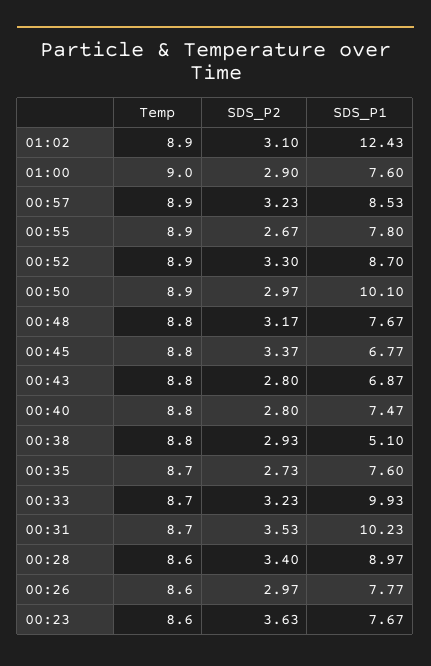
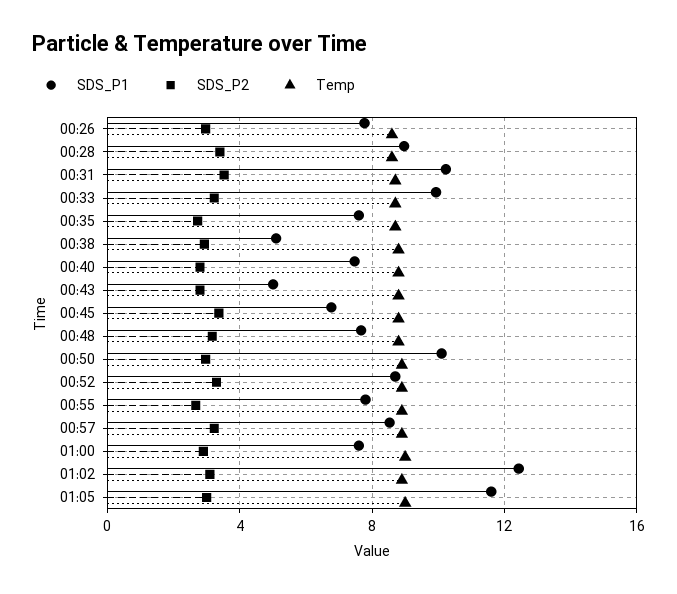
SDS_P1, 00:43: 6.87 -> 5
Temp, 00:23: 8.6 -> none
SDS_P2, 00:23: 3.63 -> none
SDS_P1, 00:23: 7.67 -> none
SDS_P1, 01:05: none -> 11.5
SDS_P2, 01:05: none -> 3
Temp, 01:05: none -> 9

